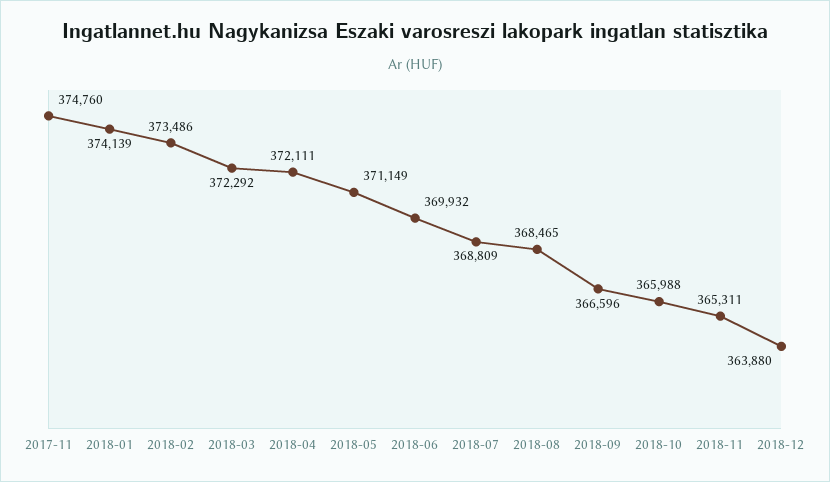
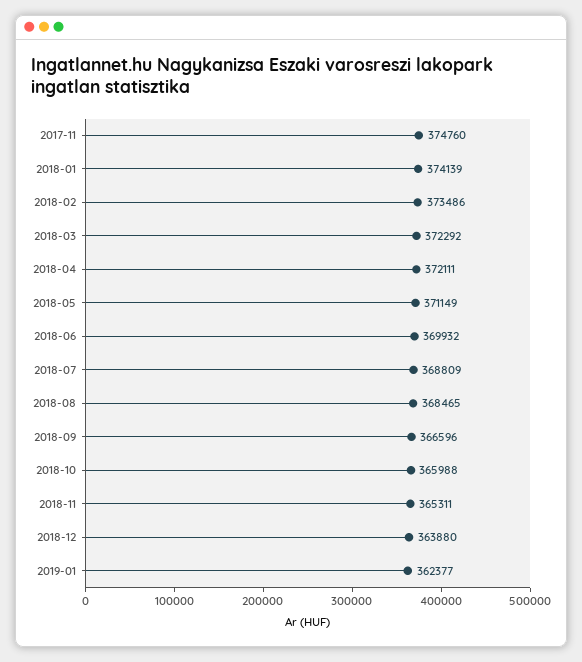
2019-01: none -> 362377

